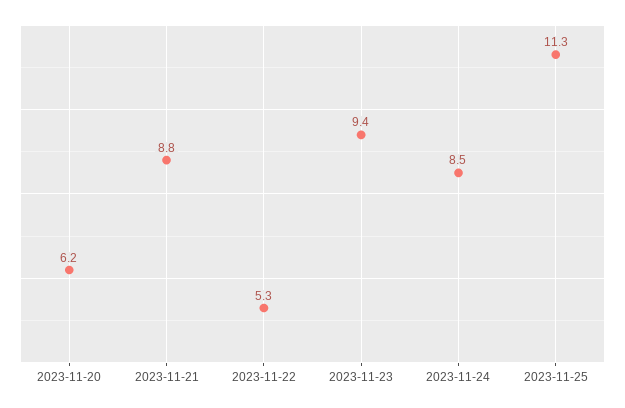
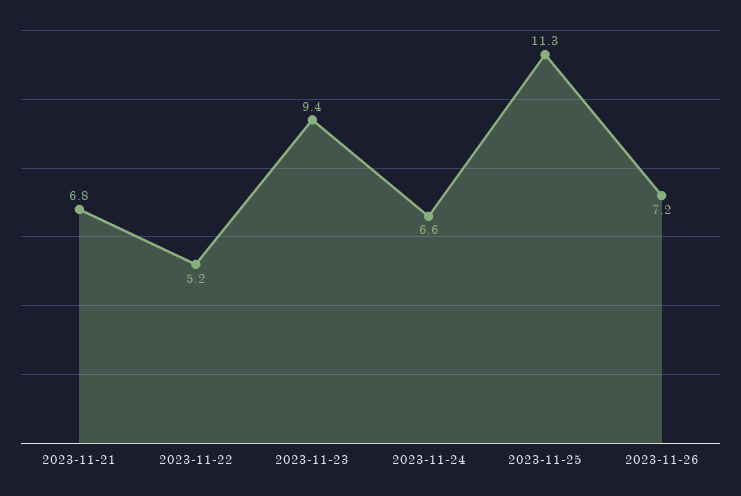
2023-11-20: 6.2 -> none
2023-11-21: 8.8 -> 6.8
2023-11-22: 5.3 -> 5.2
2023-11-24: 8.5 -> 6.6
2023-11-26: none -> 7.2

